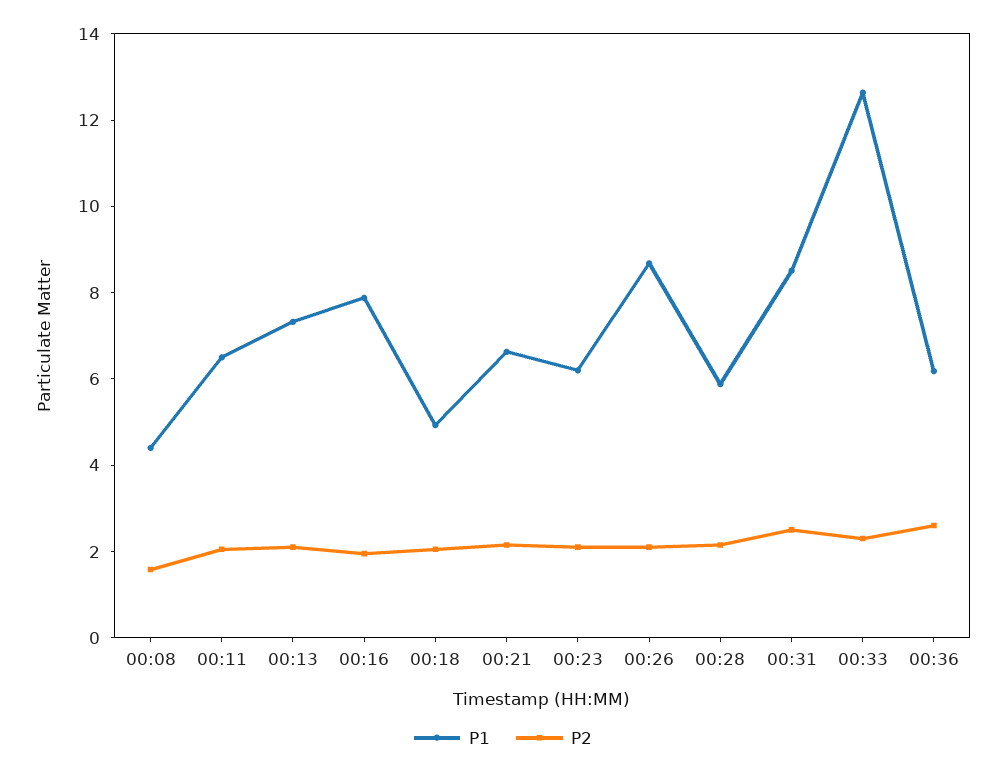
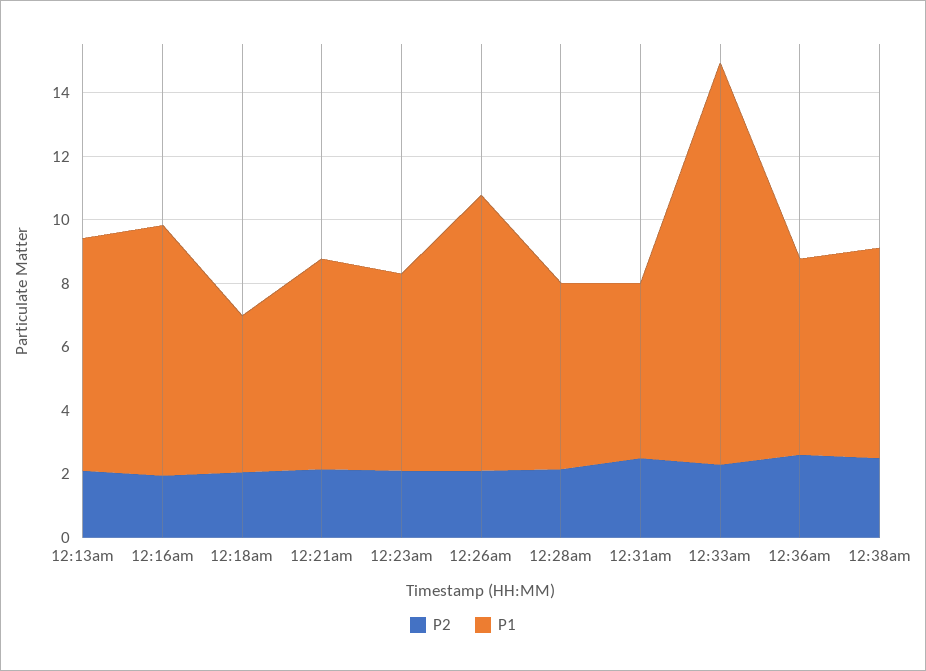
P1, 00:08: 4.5 -> none
P2, 00:08: 1.5 -> none
P1, 00:11: 6.5 -> none
P2, 00:11: 2 -> none
P1, 00:31: 8.5 -> 5.5
P2, 12:38am: none -> 2.5
P1, 12:38am: none -> 6.5

